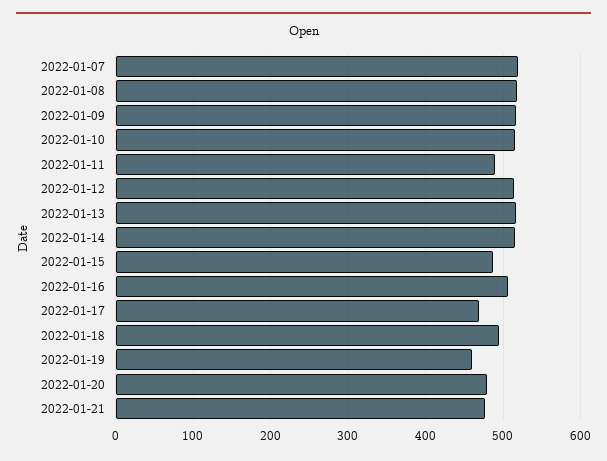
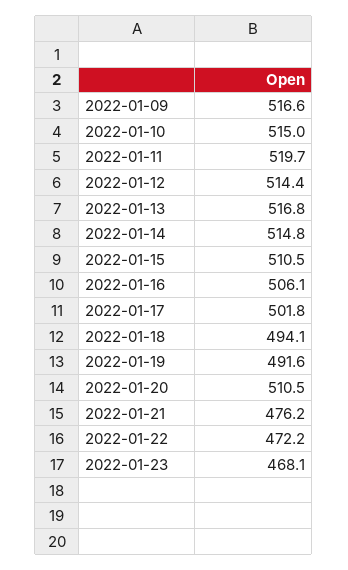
2022-01-07: 520 -> none
2022-01-08: 520 -> none
2022-01-11: 490 -> 519.7
2022-01-15: 490 -> 510.5
2022-01-17: 470 -> 501.8
2022-01-19: 460 -> 491.6
2022-01-20: 480 -> 510.5
2022-01-22: none -> 472.2
2022-01-23: none -> 468.1

